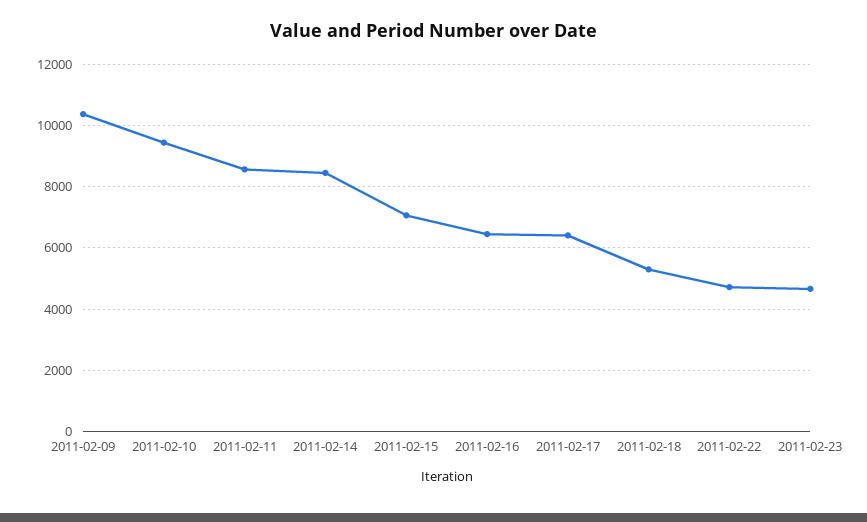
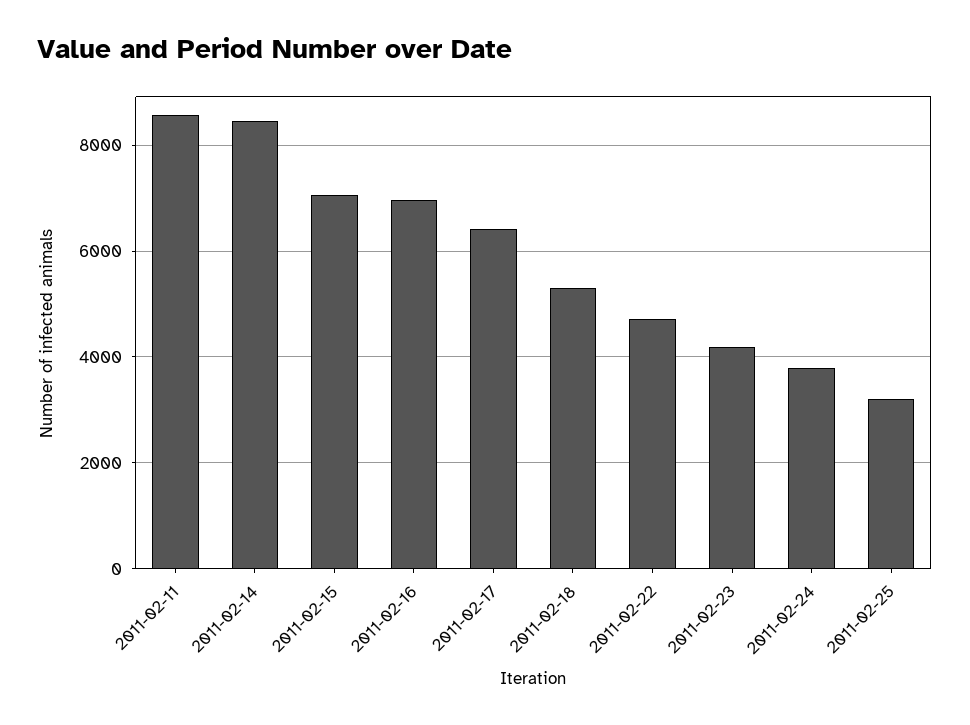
2011-02-09: 10400 -> none
2011-02-10: 9400 -> none
2011-02-16: 6400 -> 7000
2011-02-23: 4600 -> 4200
2011-02-24: none -> 3800
2011-02-25: none -> 3200

